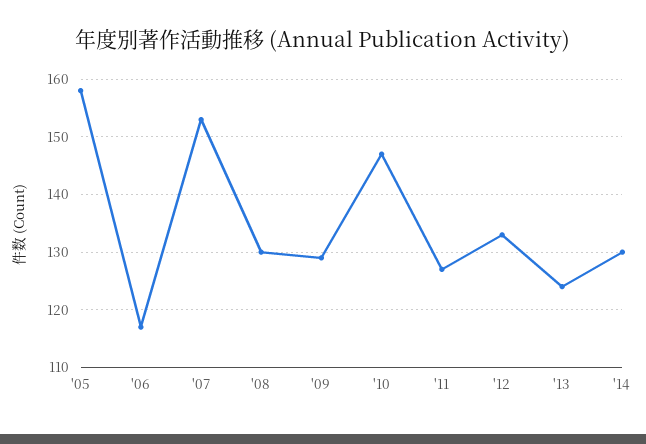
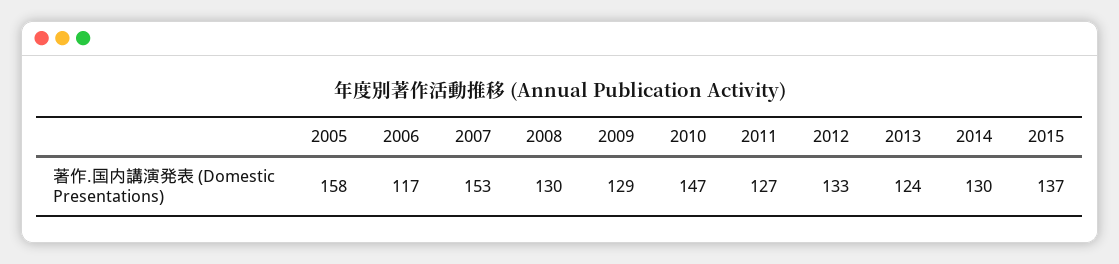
2015: none -> 137

